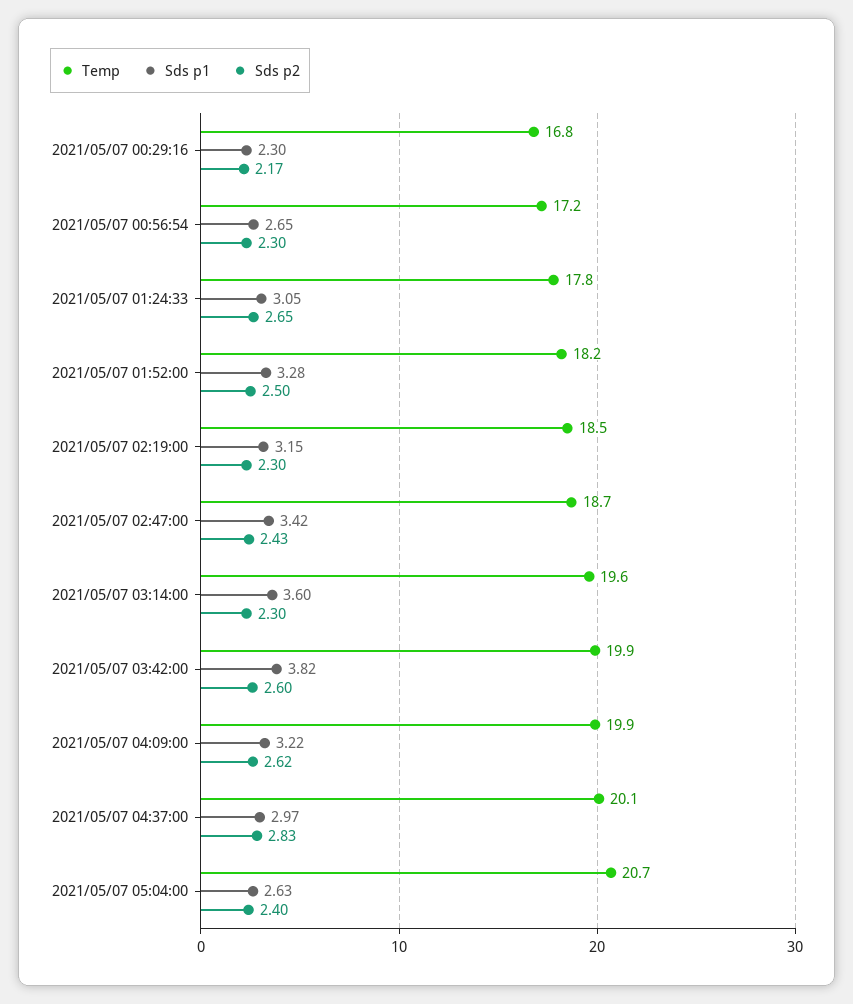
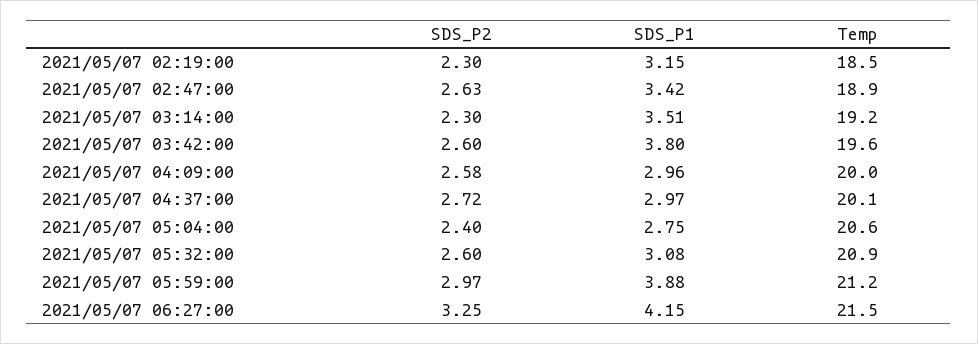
Temp, 2021/05/07 00:29:16: 16.8 -> none
Sds p1, 2021/05/07 00:29:16: 2.3 -> none
Sds p2, 2021/05/07 00:29:16: 2.17 -> none
Temp, 2021/05/07 00:56:54: 17.2 -> none
Sds p1, 2021/05/07 00:56:54: 2.65 -> none
Sds p2, 2021/05/07 00:56:54: 2.3 -> none
Temp, 2021/05/07 01:24:33: 17.8 -> none
Sds p1, 2021/05/07 01:24:33: 3.05 -> none
Sds p2, 2021/05/07 01:24:33: 2.65 -> none
Temp, 2021/05/07 01:52:00: 18.2 -> none
Sds p1, 2021/05/07 01:52:00: 3.28 -> none
Sds p2, 2021/05/07 01:52:00: 2.5 -> none
Temp, 2021/05/07 02:47:00: 18.7 -> 18.9
Sds p2, 2021/05/07 02:47:00: 2.43 -> 2.63
Temp, 2021/05/07 03:14:00: 19.6 -> 19.2
Sds p1, 2021/05/07 03:14:00: 3.6 -> 3.51
Temp, 2021/05/07 03:42:00: 19.9 -> 19.6
Sds p1, 2021/05/07 03:42:00: 3.82 -> 3.8
Temp, 2021/05/07 04:09:00: 19.9 -> 20
Sds p1, 2021/05/07 04:09:00: 3.22 -> 2.96
Sds p2, 2021/05/07 04:09:00: 2.62 -> 2.58
Sds p2, 2021/05/07 04:37:00: 2.83 -> 2.72
Temp, 2021/05/07 05:04:00: 20.7 -> 20.6
Sds p1, 2021/05/07 05:04:00: 2.63 -> 2.75
Sds p2, 2021/05/07 05:32:00: none -> 2.6
Sds p1, 2021/05/07 05:32:00: none -> 3.08
Temp, 2021/05/07 05:32:00: none -> 20.9
Sds p2, 2021/05/07 05:59:00: none -> 2.97
Sds p1, 2021/05/07 05:59:00: none -> 3.88
Temp, 2021/05/07 05:59:00: none -> 21.2
Sds p2, 2021/05/07 06:27:00: none -> 3.25
Sds p1, 2021/05/07 06:27:00: none -> 4.15
Temp, 2021/05/07 06:27:00: none -> 21.5

